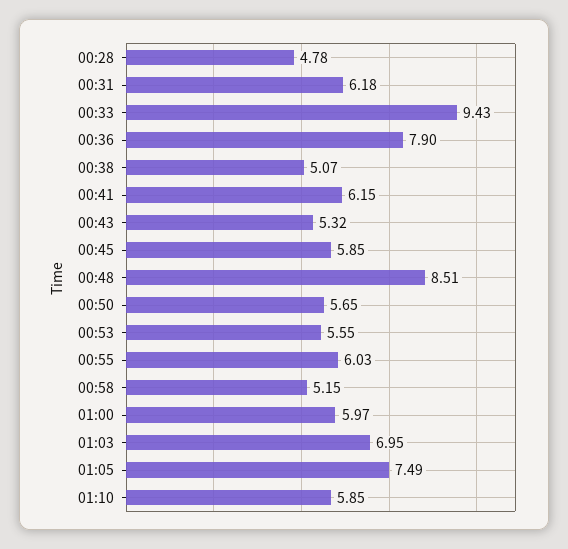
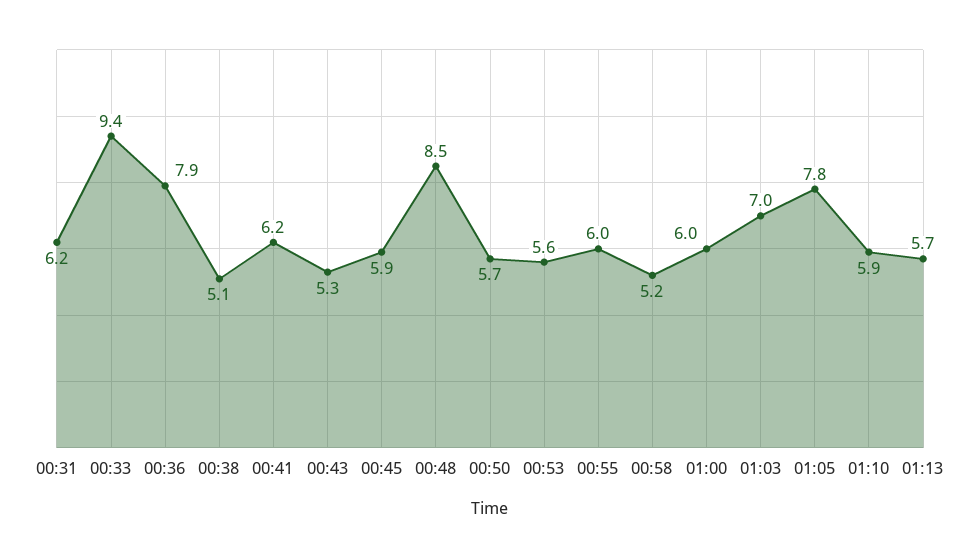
00:28: 4.78 -> none
01:05: 7.49 -> 7.8
01:13: none -> 5.7

